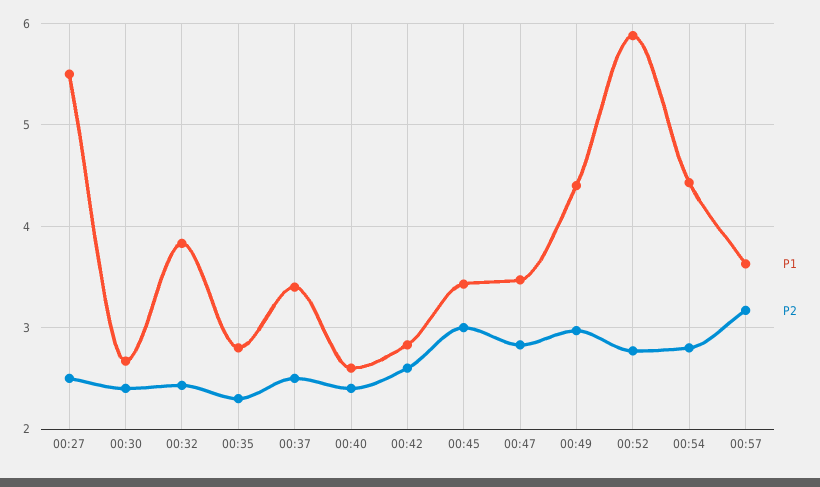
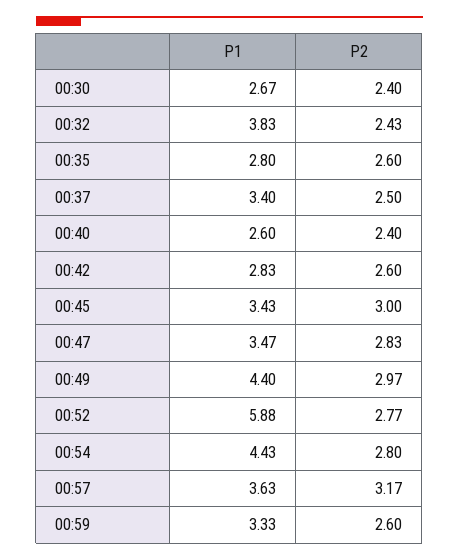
P1, 00:27: 5.5 -> none
P2, 00:27: 2.5 -> none
P2, 00:35: 2.3 -> 2.6
P1, 00:59: none -> 3.33
P2, 00:59: none -> 2.6

